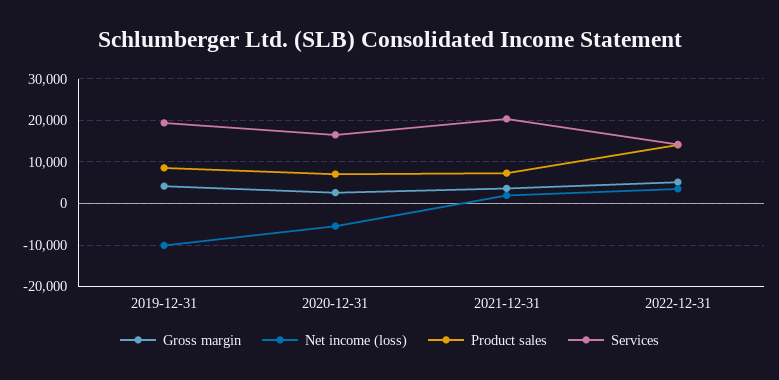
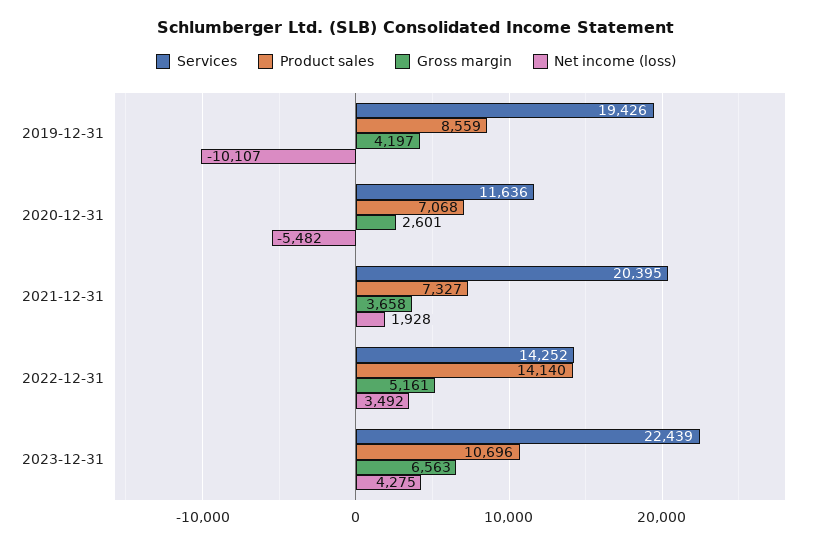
Services, 2020-12-31: 16000 -> 11636
Services, 2023-12-31: none -> 22439
Product sales, 2023-12-31: none -> 10696
Gross margin, 2023-12-31: none -> 6563
Net income (loss), 2023-12-31: none -> 4275

